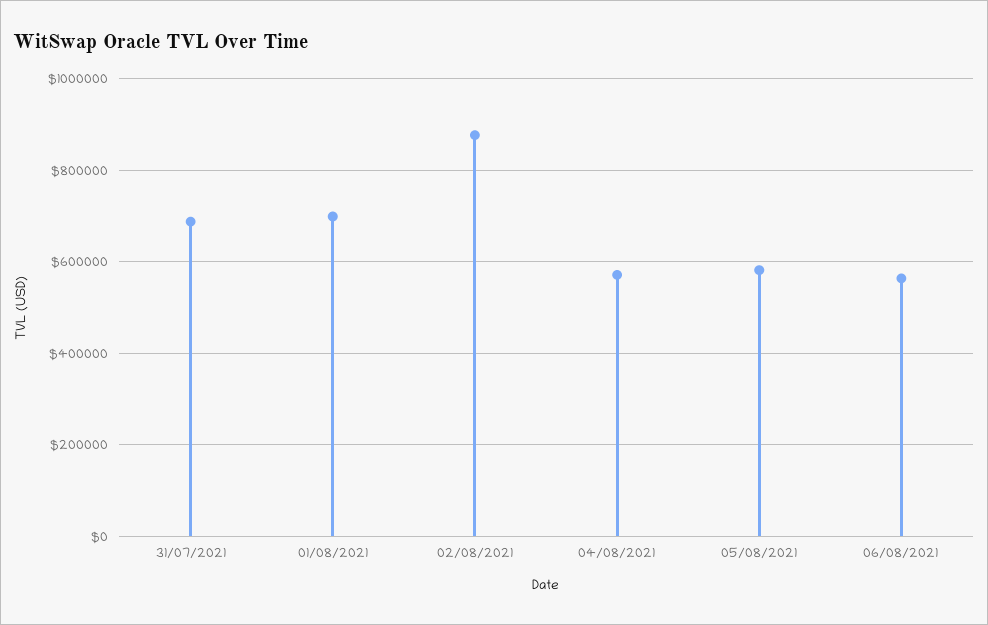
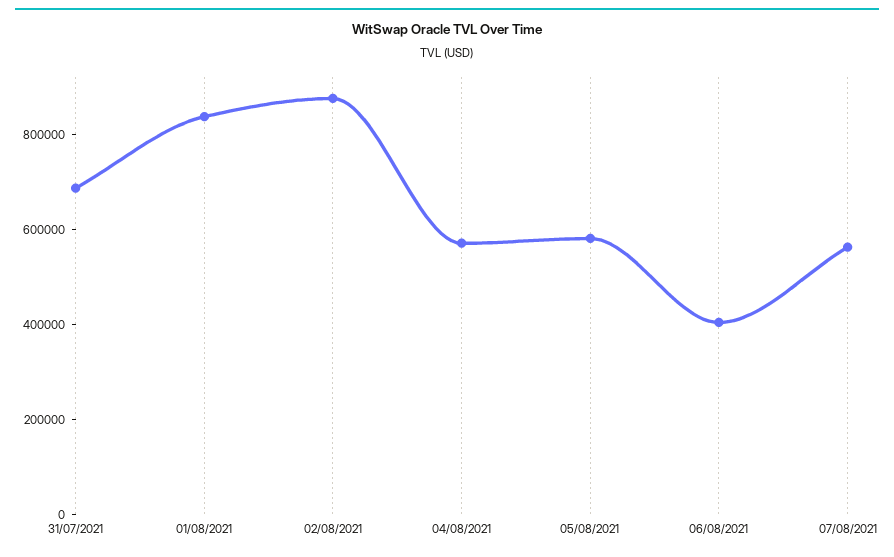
01/08/2021: 700000 -> 850000
06/08/2021: 560000 -> 400000
07/08/2021: none -> 550000

